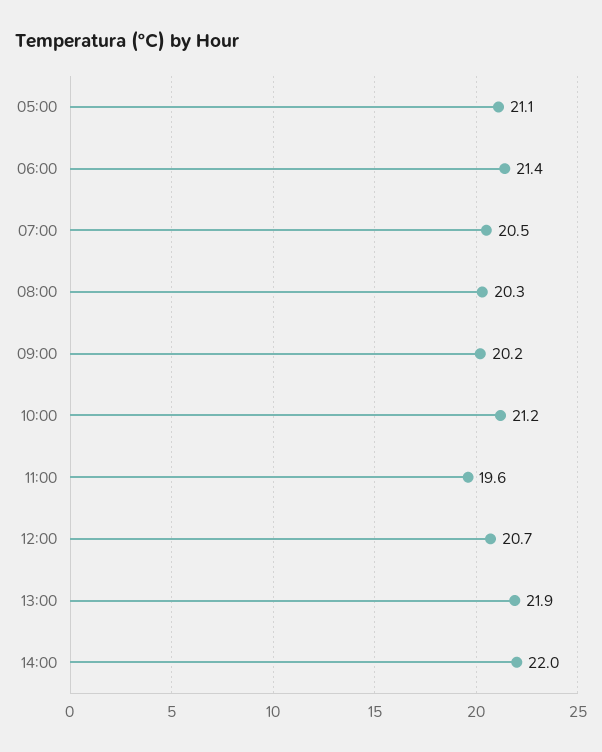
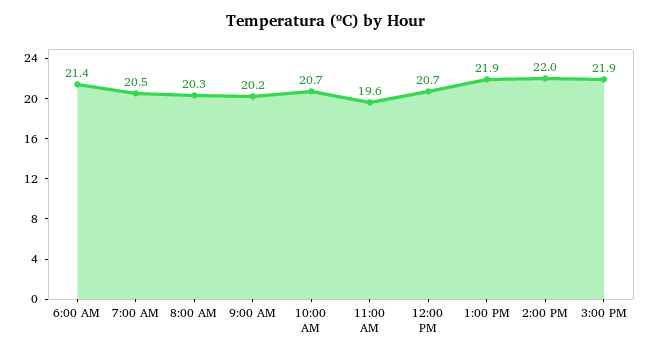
05:00: 21.1 -> none
10:00: 21.2 -> 20.7
3:00 PM: none -> 21.9

